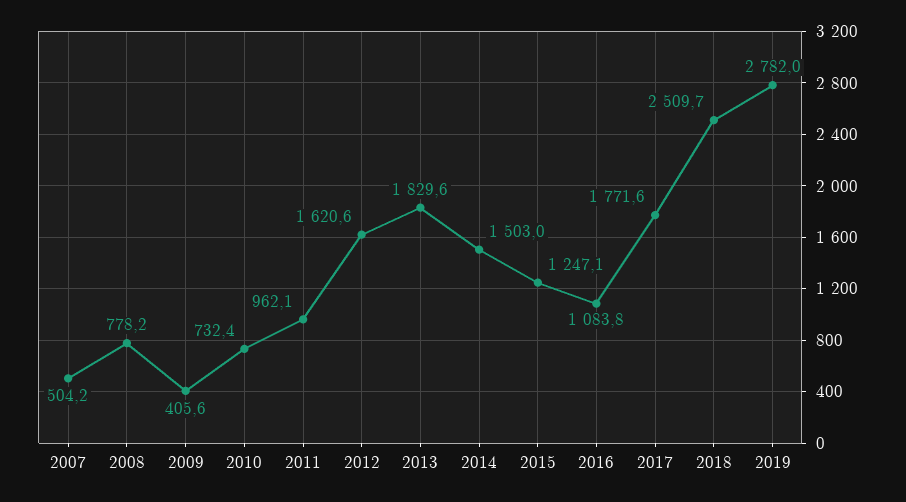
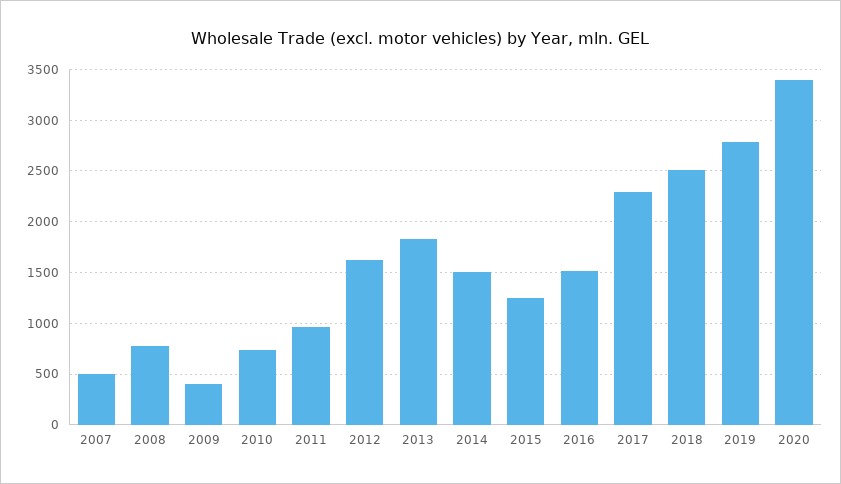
2016: 1083.8 -> 1500
2017: 1771.6 -> 2300
2020: none -> 3400

